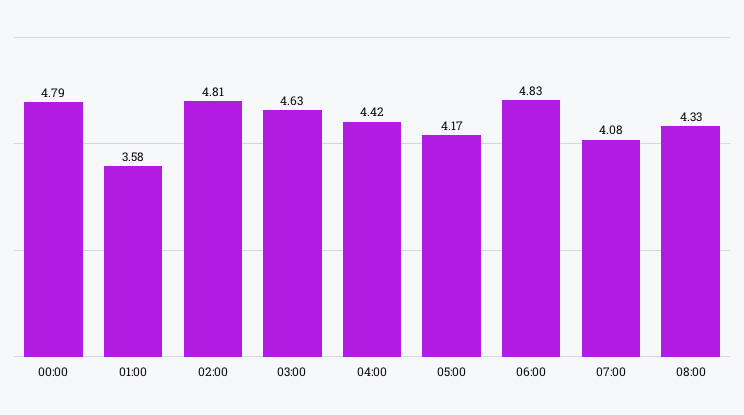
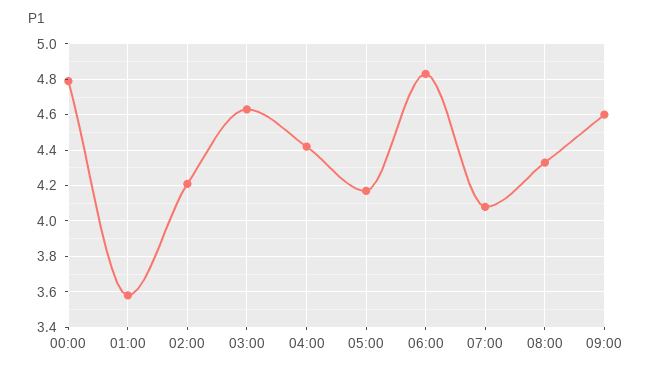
02:00: 4.81 -> 4.2
09:00: none -> 4.6

